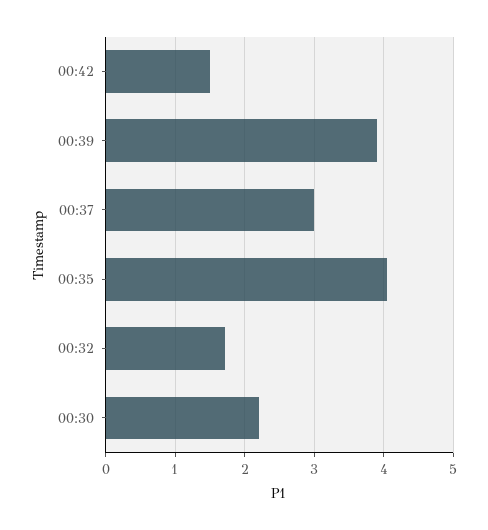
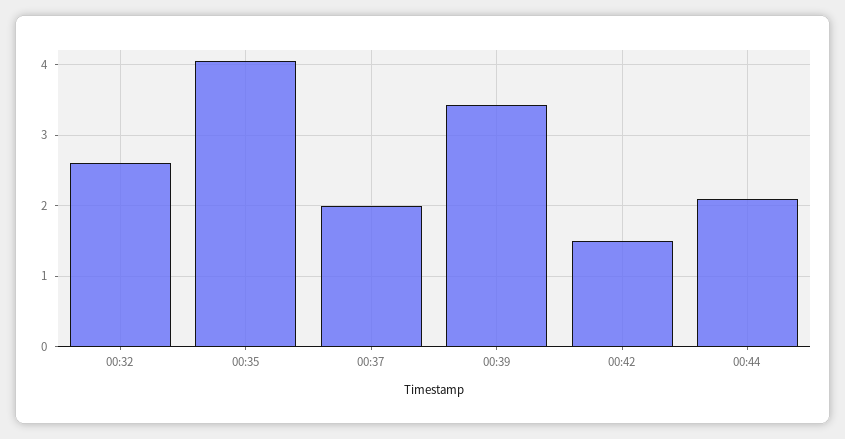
00:39: 3.9 -> 3.4
00:37: 3 -> 2
00:32: 1.7 -> 2.6
00:30: 2.2 -> none
00:44: none -> 2.1

